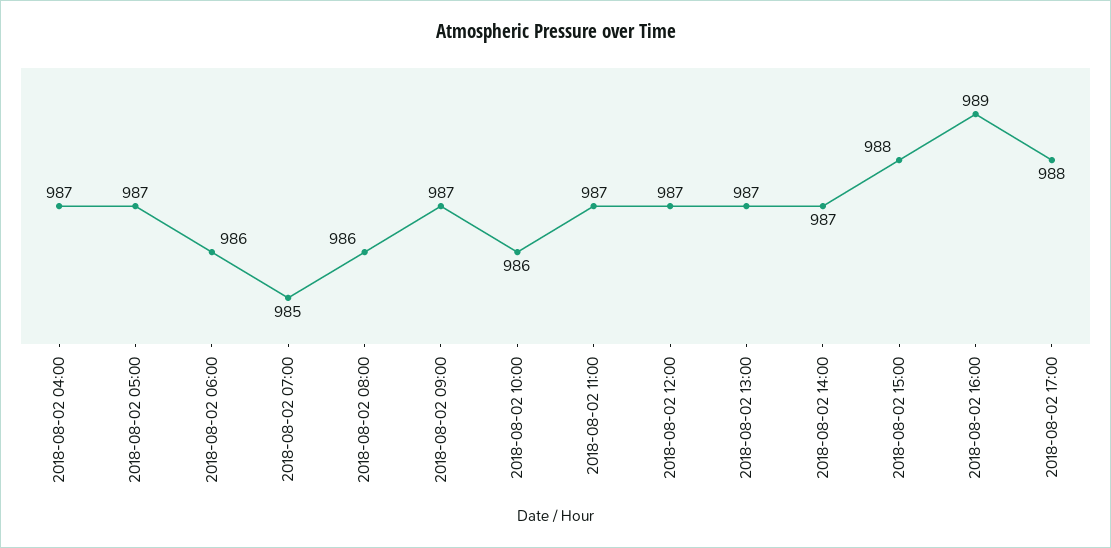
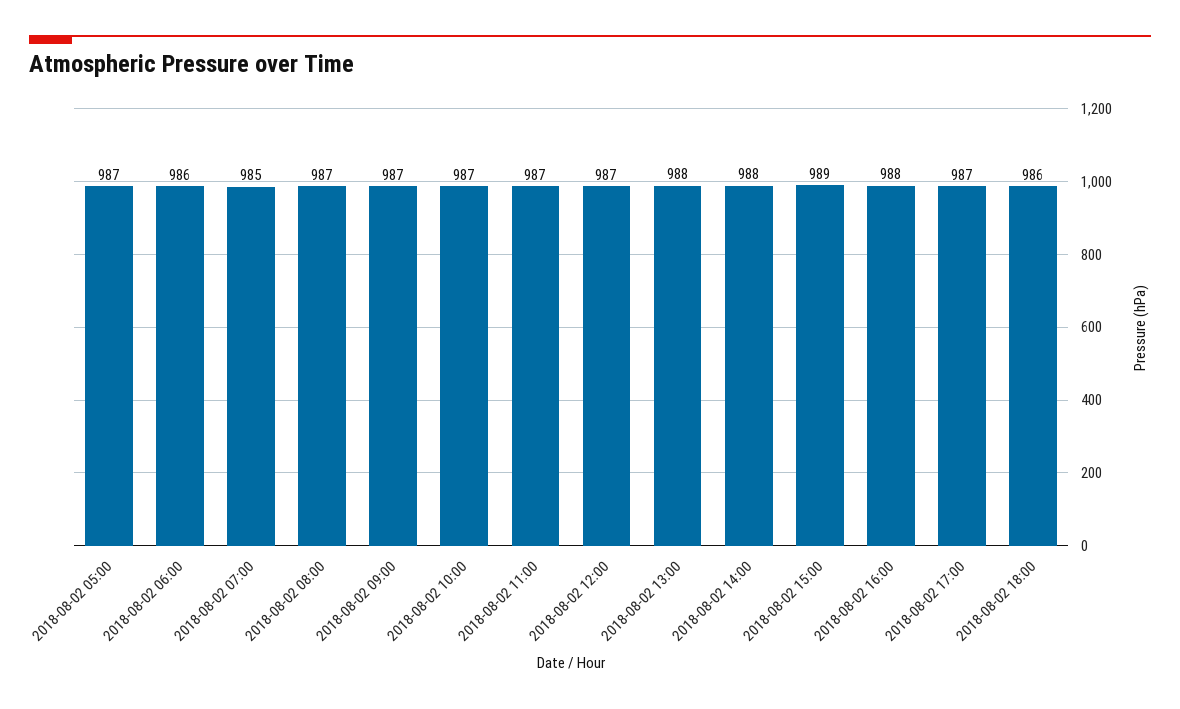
2018-08-02 04:00: 987 -> none
2018-08-02 08:00: 986 -> 987
2018-08-02 10:00: 986 -> 987
2018-08-02 13:00: 987 -> 988
2018-08-02 14:00: 987 -> 988
2018-08-02 15:00: 988 -> 989
2018-08-02 16:00: 989 -> 988
2018-08-02 17:00: 988 -> 987
2018-08-02 18:00: none -> 986

